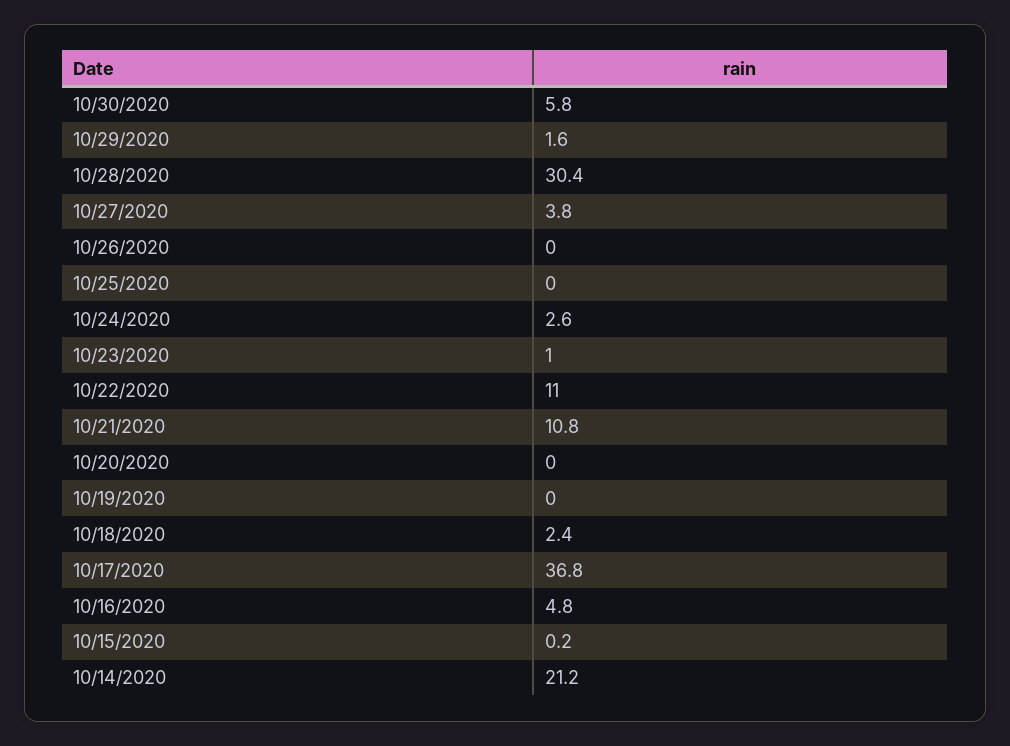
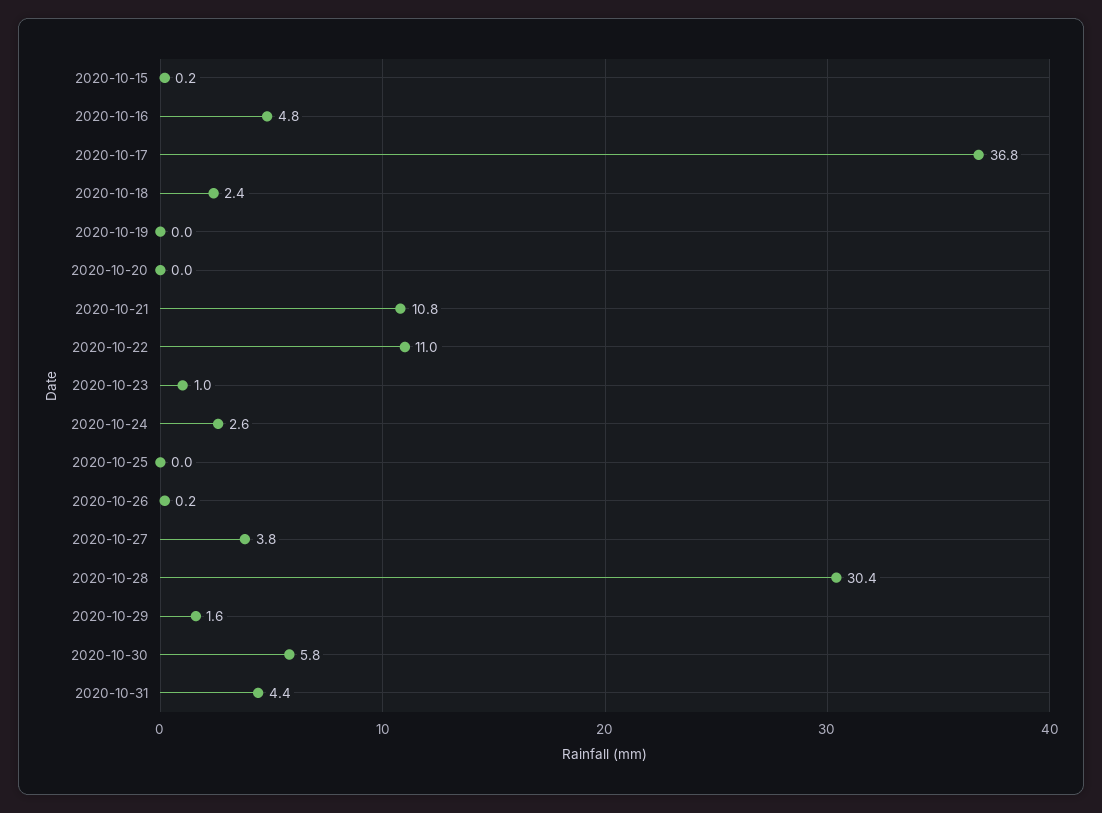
10/26/2020: 0 -> 0.2
10/14/2020: 21.2 -> none
2020-10-31: none -> 4.4

